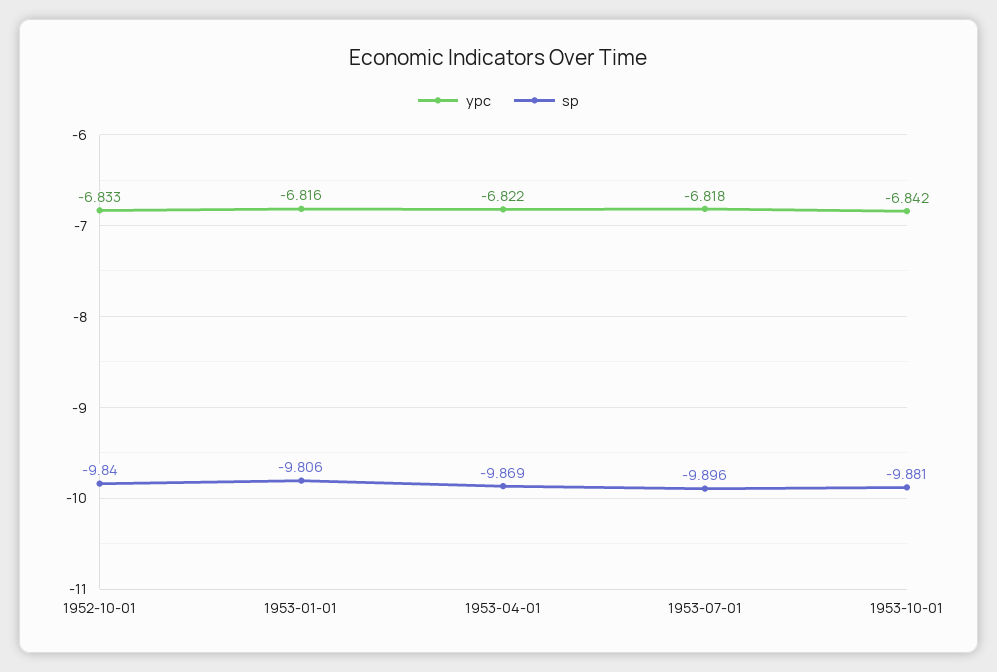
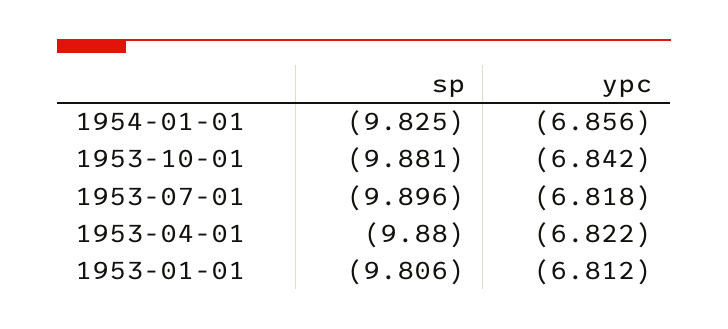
ypc, 1952-10-01: -6.833 -> none
sp, 1952-10-01: -9.84 -> none
ypc, 1953-01-01: -6.816 -> -6.812
sp, 1953-04-01: -9.869 -> -9.88
sp, 1954-01-01: none -> -9.825
ypc, 1954-01-01: none -> -6.856

